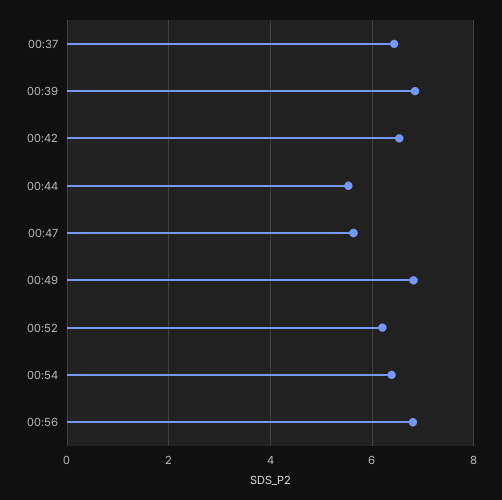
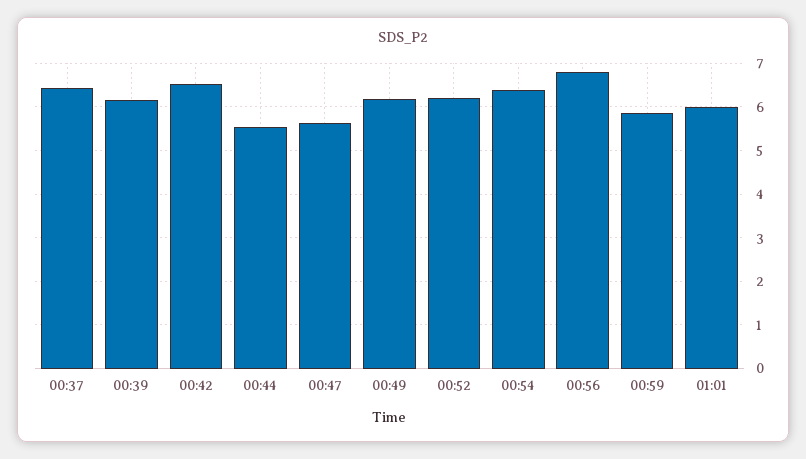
00:39: 6.8 -> 6.2
00:49: 6.8 -> 6.2
00:59: none -> 5.8
01:01: none -> 6

